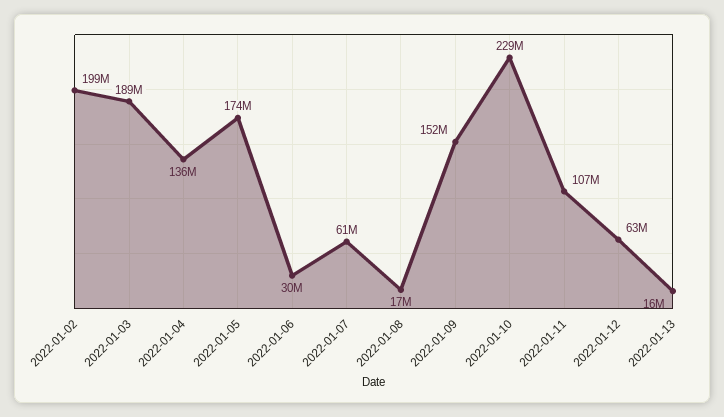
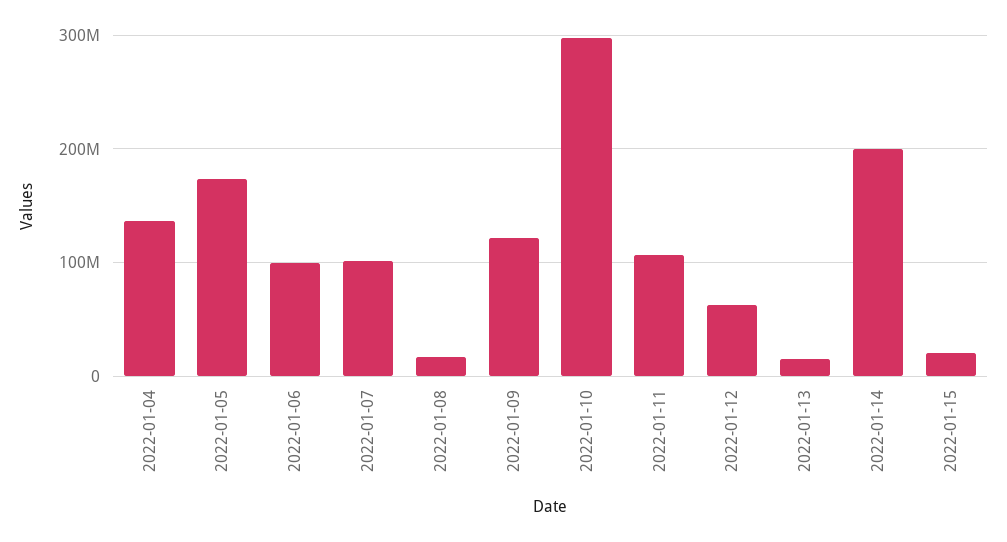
2022-01-02: 199000000 -> none
2022-01-03: 189000000 -> none
2022-01-06: 30000000 -> 100000000
2022-01-07: 61000000 -> 100000000
2022-01-09: 152000000 -> 120000000
2022-01-10: 229000000 -> 300000000
2022-01-14: none -> 200000000
2022-01-15: none -> 20000000

